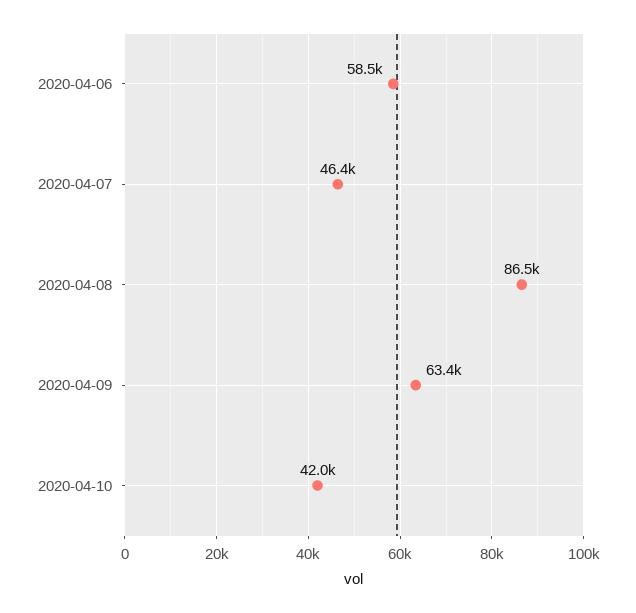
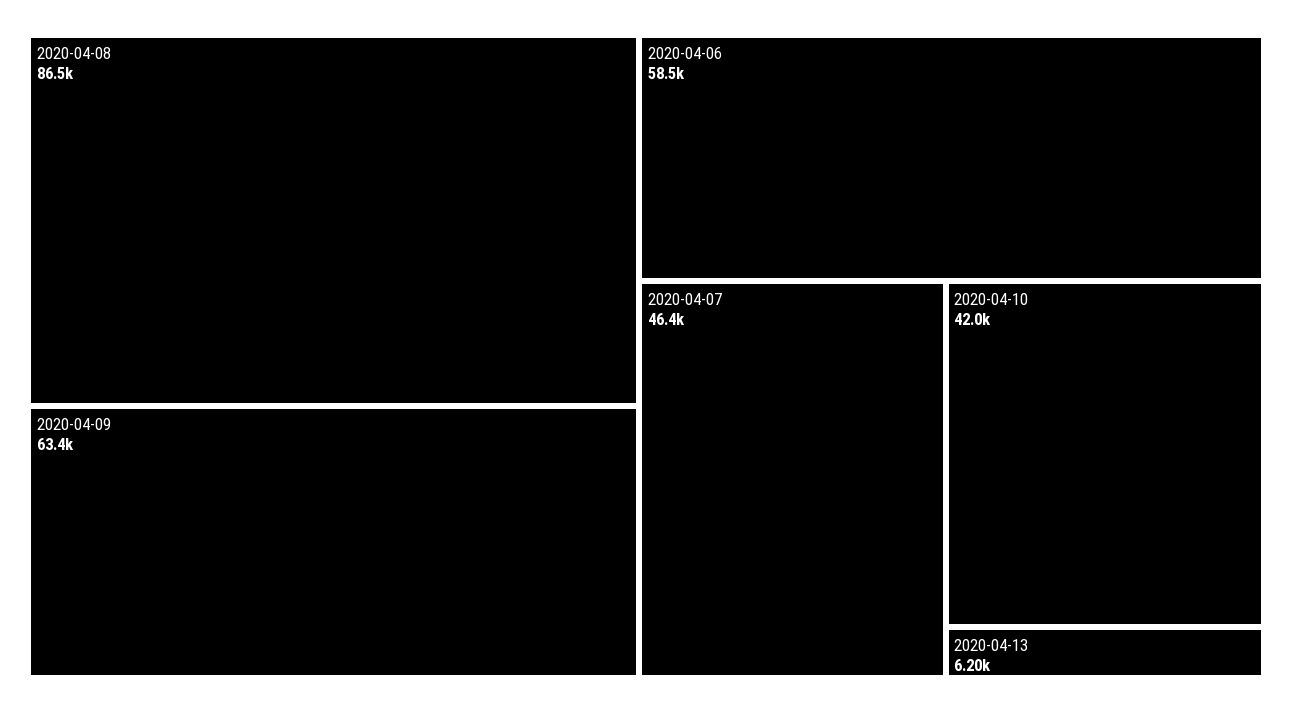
2020-04-13: none -> 6200

